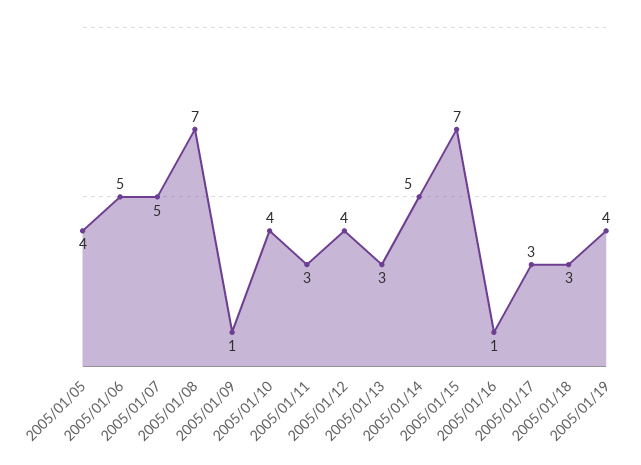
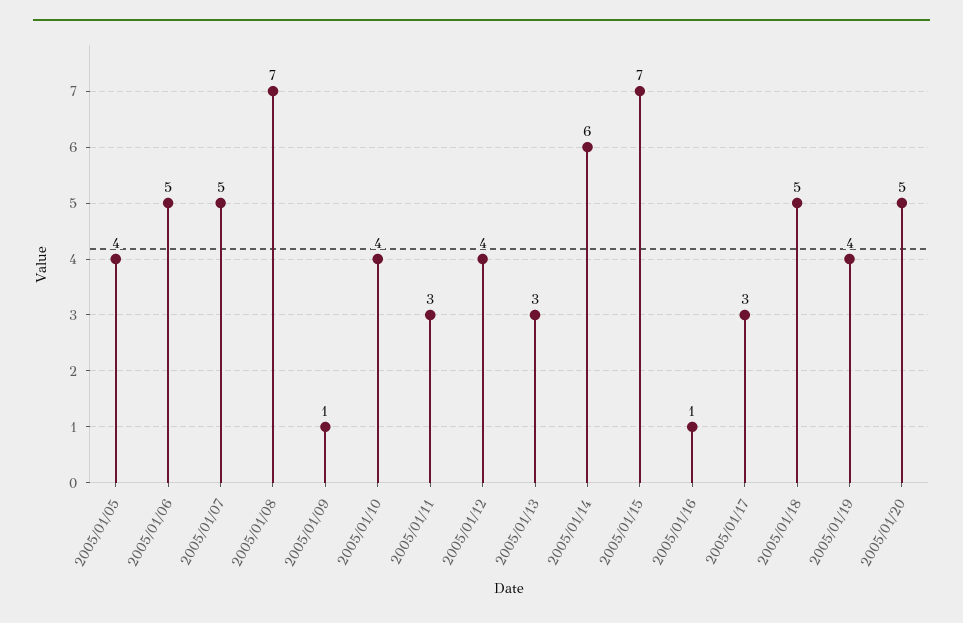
2005/01/14: 5 -> 6
2005/01/18: 3 -> 5
2005/01/20: none -> 5

